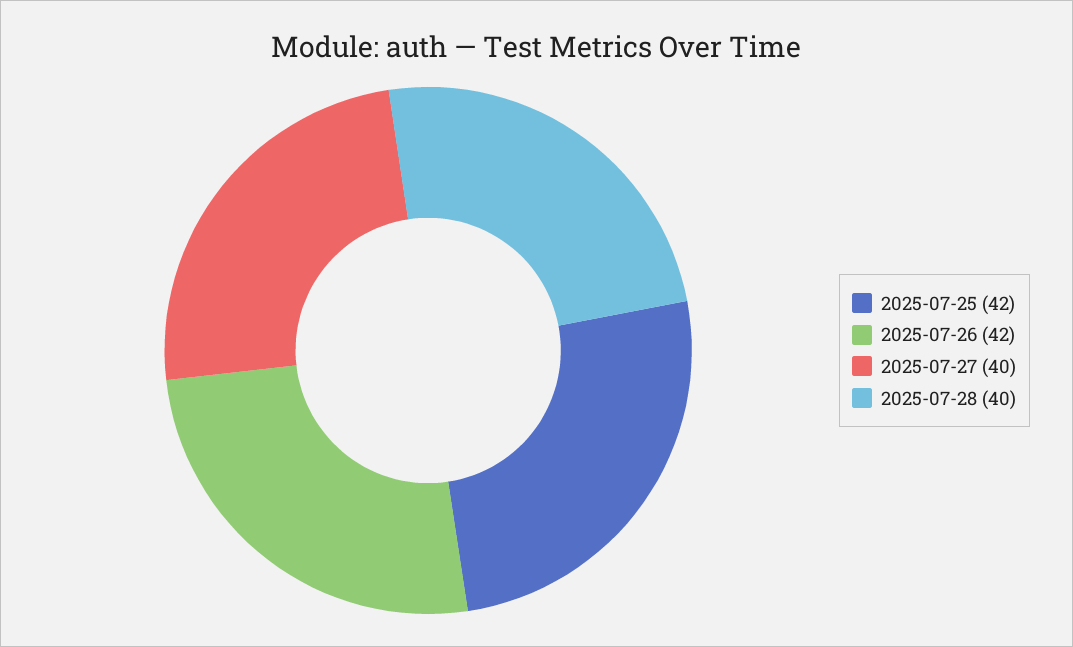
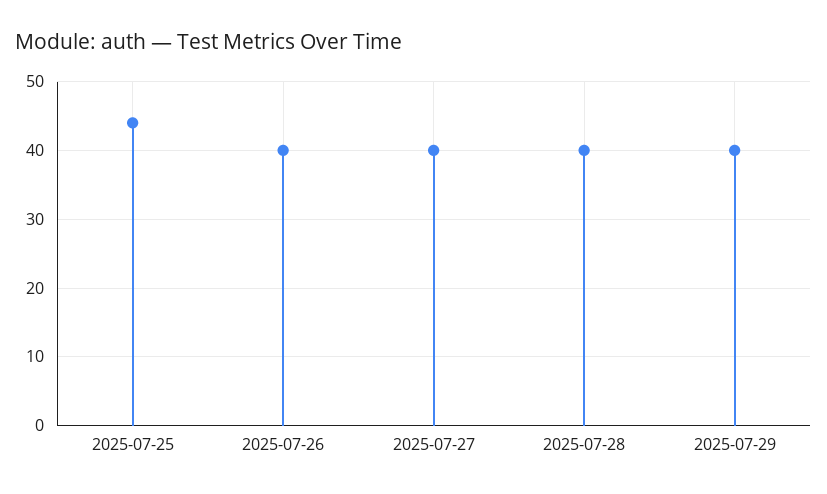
2025-07-25: 42 -> 44
2025-07-26: 42 -> 40
2025-07-29: none -> 40

